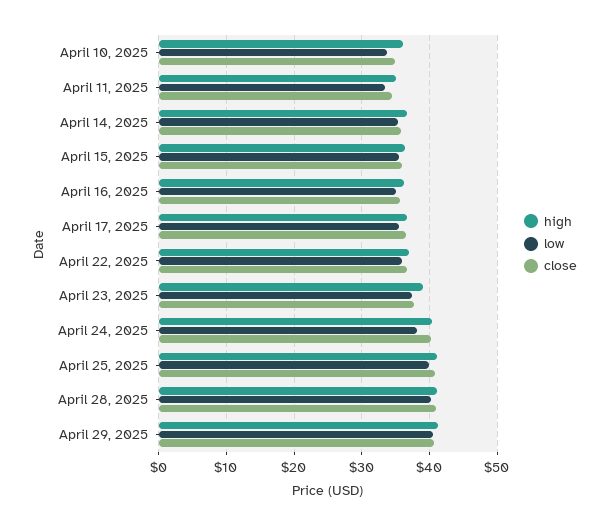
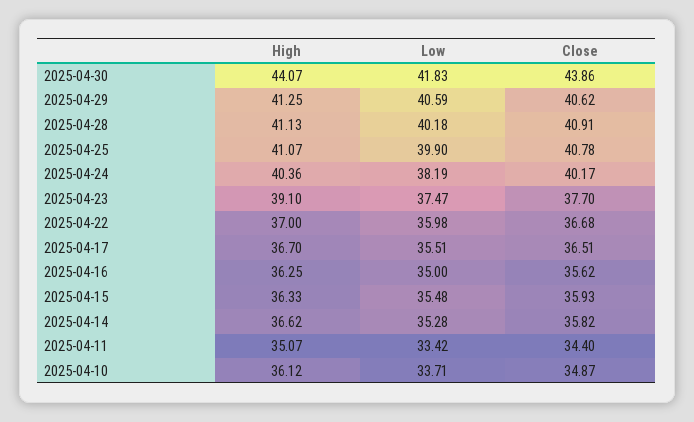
high, 2025-04-30: none -> 44.07
low, 2025-04-30: none -> 41.83
close, 2025-04-30: none -> 43.86

